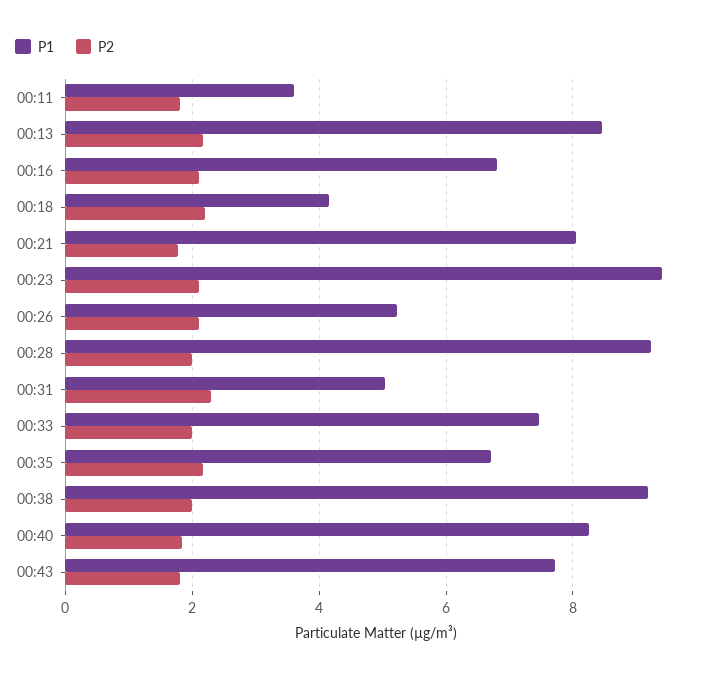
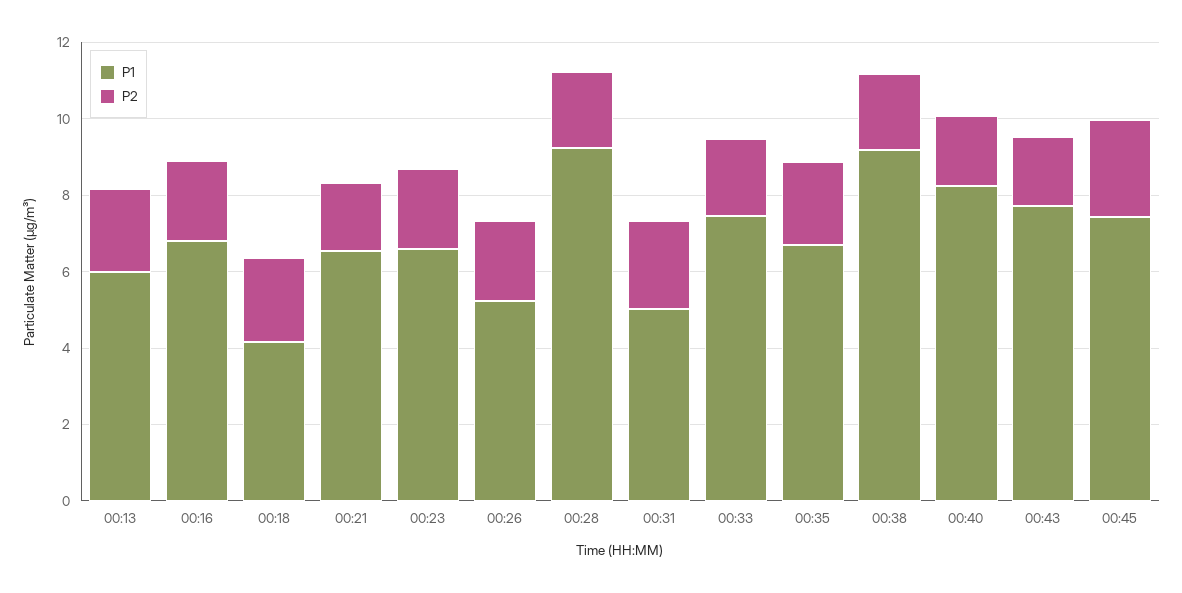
P1, 00:11: 3.6 -> none
P2, 00:11: 1.8 -> none
P1, 00:13: 8.4 -> 6
P1, 00:21: 8 -> 6.5
P1, 00:23: 9.4 -> 6.5
P1, 00:45: none -> 7.5
P2, 00:45: none -> 2.5

